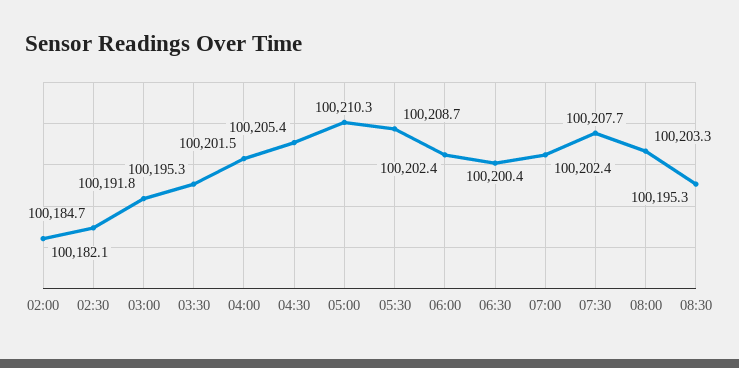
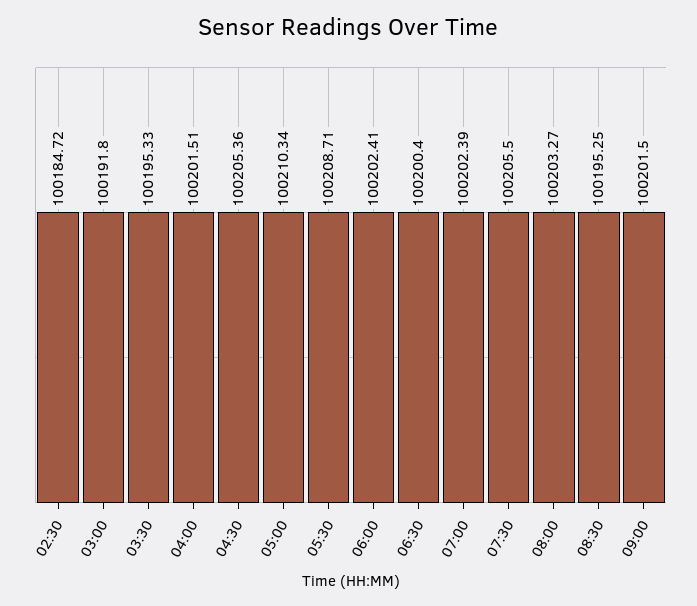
02:00: 100182.1 -> none
07:30: 100207.7 -> 100205.5
09:00: none -> 100201.5

